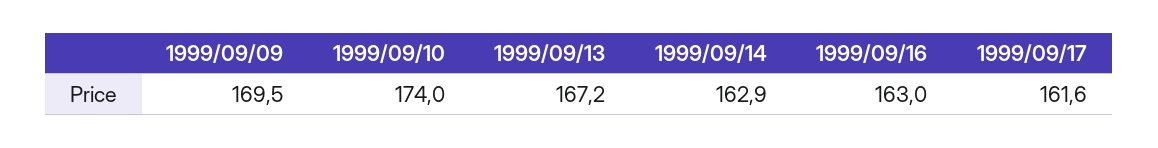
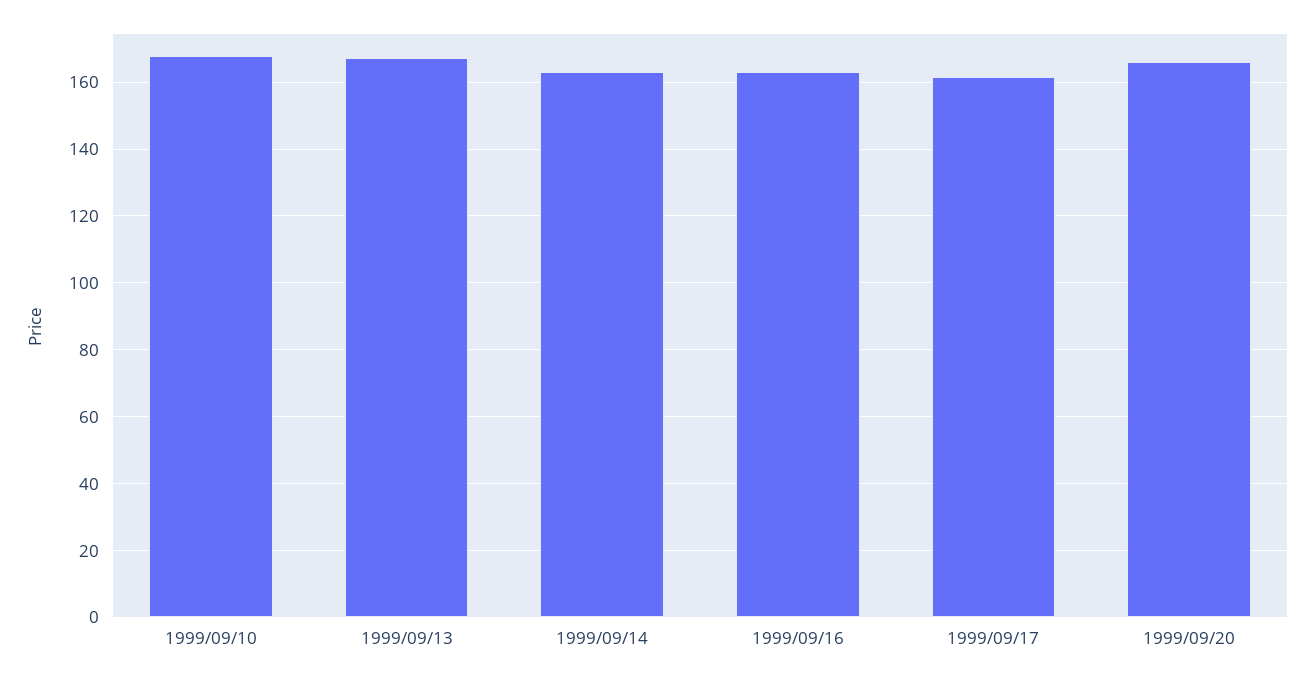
1999/09/09: 169.5 -> none
1999/09/10: 174 -> 168
1999/09/20: none -> 166

